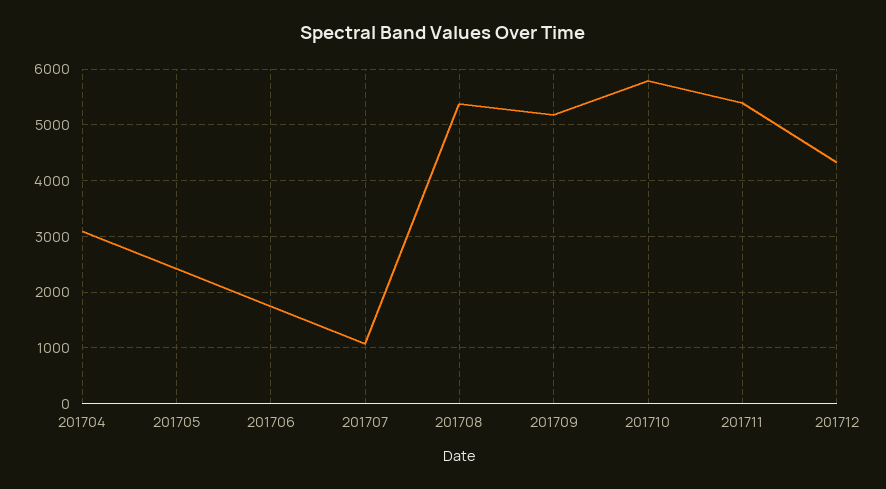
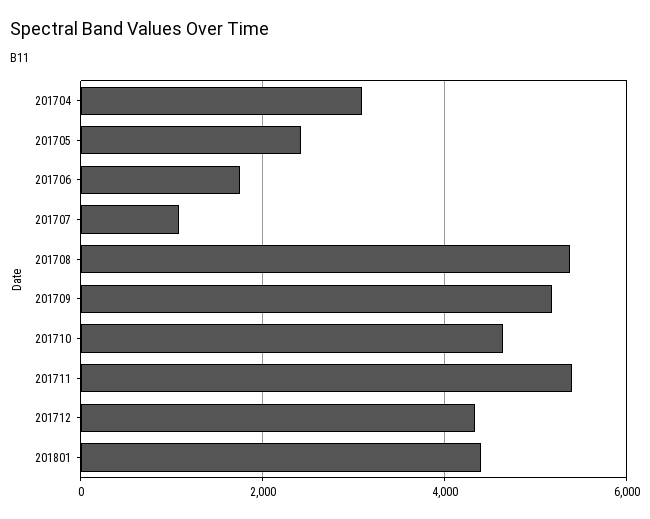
201710: 5800 -> 4600
201801: none -> 4400

